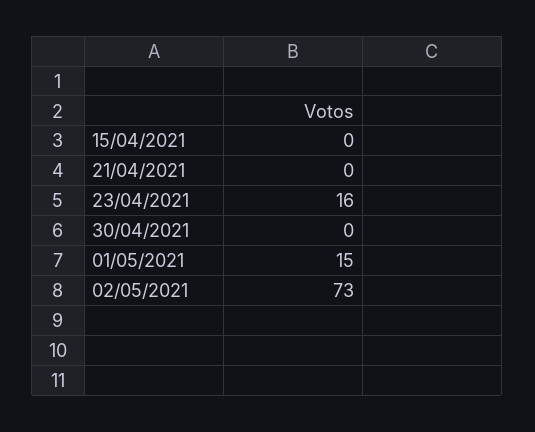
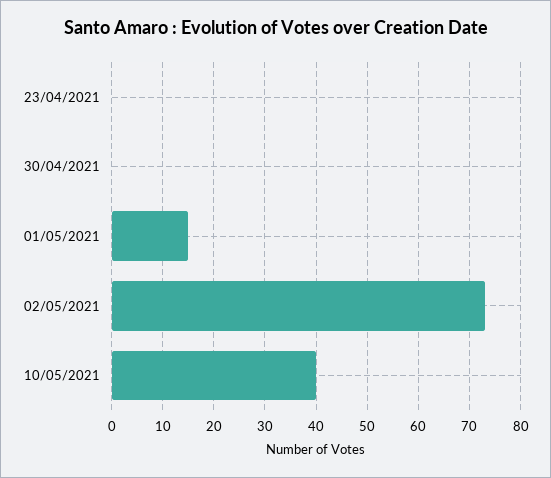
15/04/2021: 0 -> none
21/04/2021: 0 -> none
23/04/2021: 16 -> 0
10/05/2021: none -> 40

